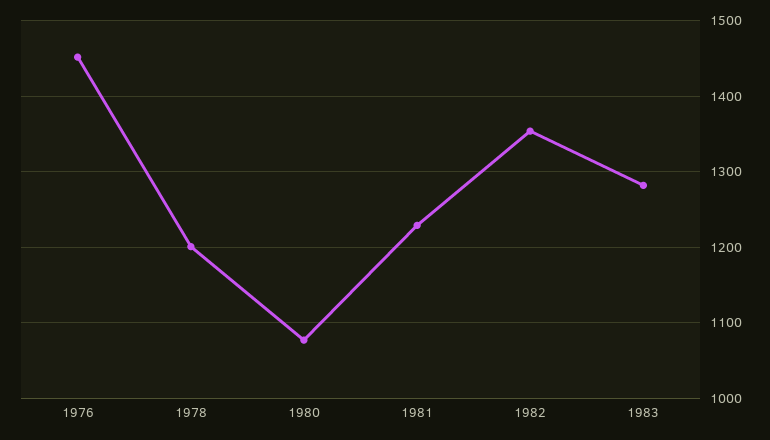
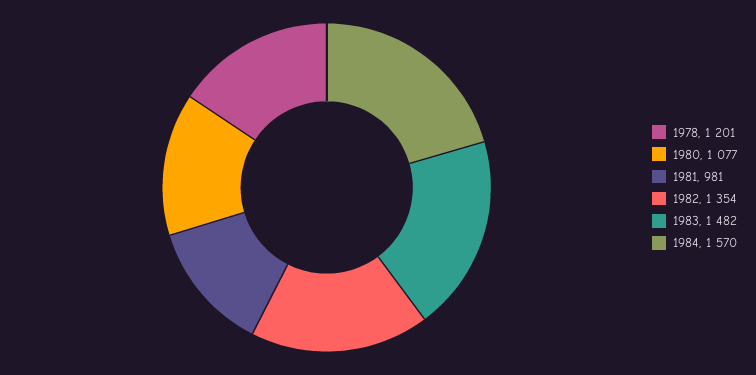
1976: 1450 -> none
1981: 1230 -> 981
1983: 1280 -> 1482
1984: none -> 1570

